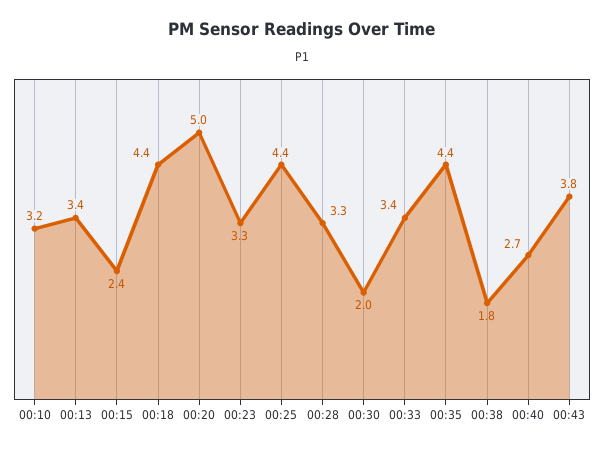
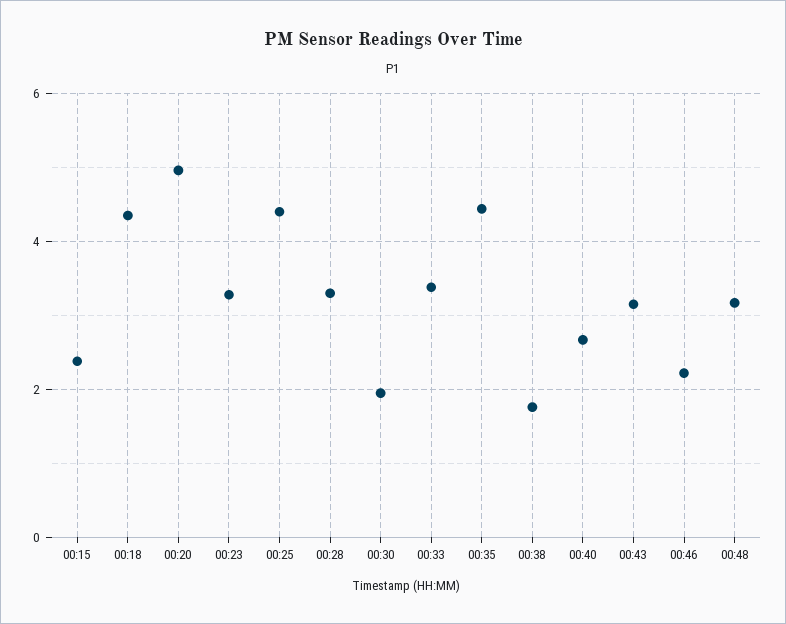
00:10: 3.2 -> none
00:13: 3.4 -> none
00:43: 3.8 -> 3.2
00:46: none -> 2.2
00:48: none -> 3.2

